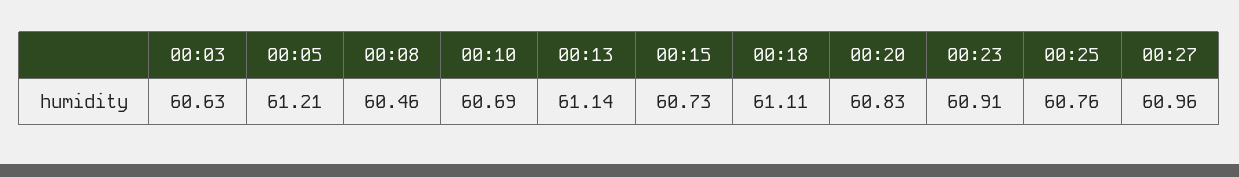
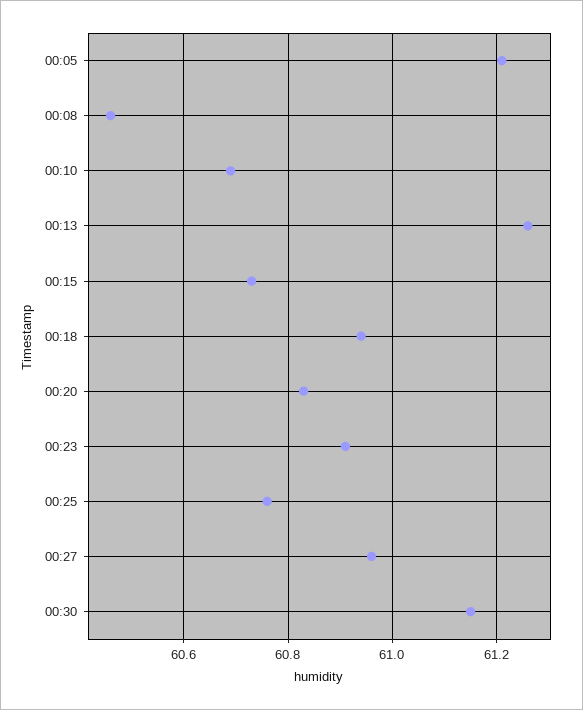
00:03: 60.63 -> none
00:13: 61.14 -> 61.25
00:18: 61.11 -> 60.95
00:30: none -> 61.15

